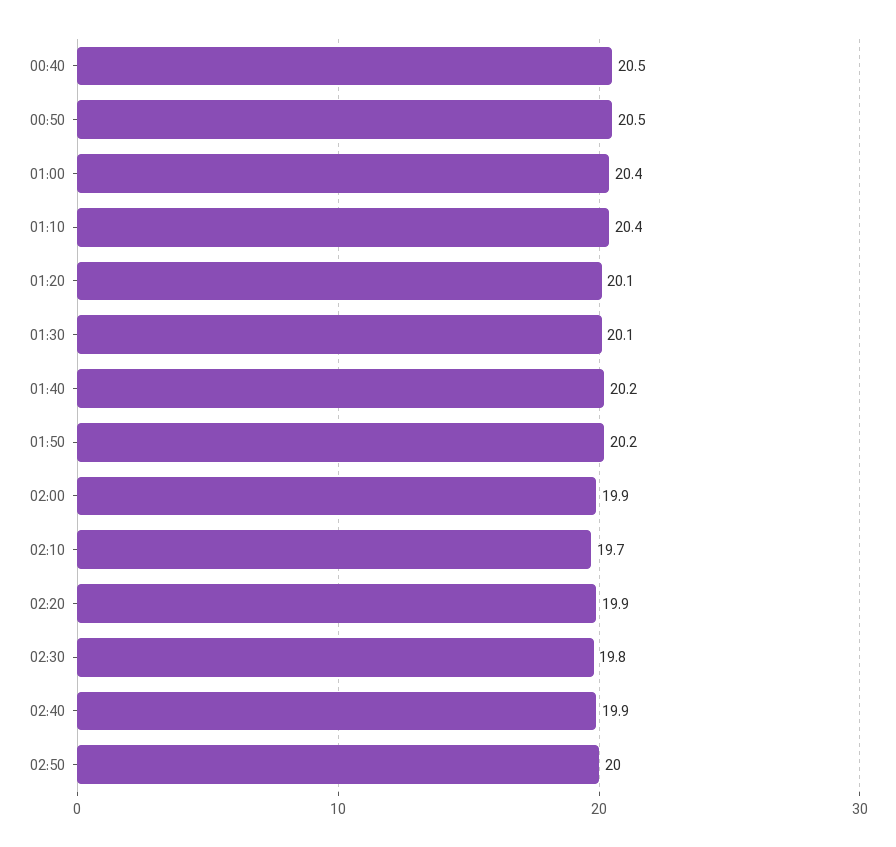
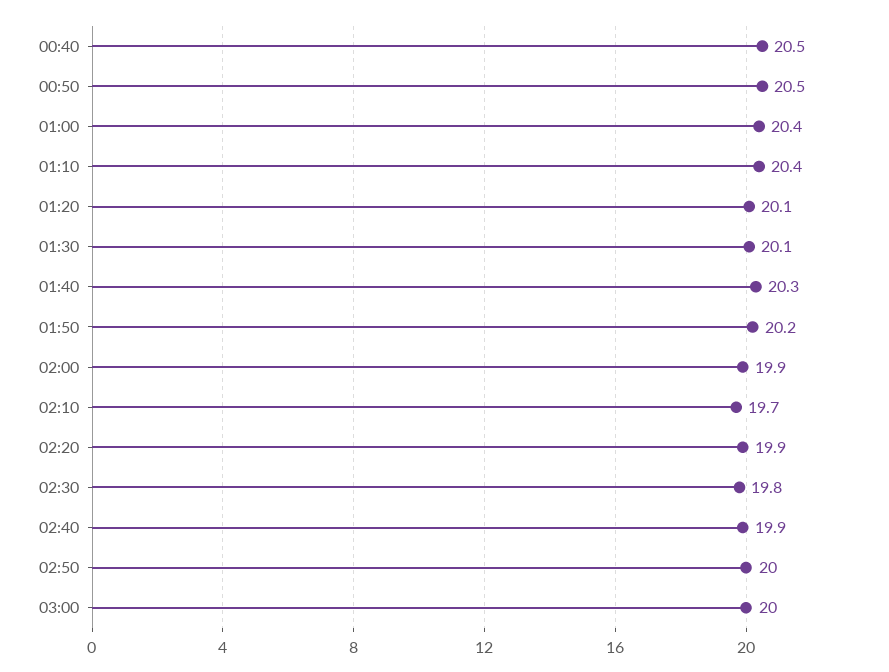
01:40: 20.2 -> 20.3
03:00: none -> 20

